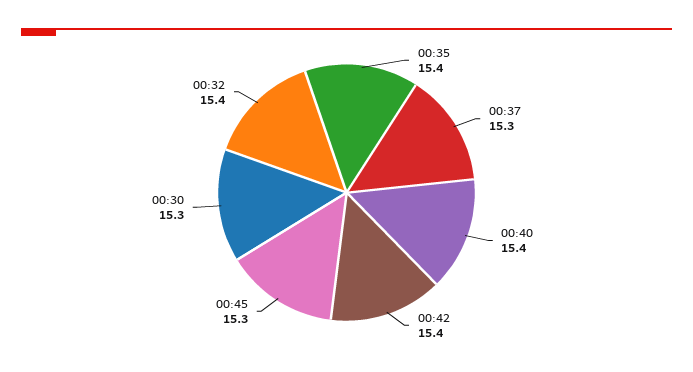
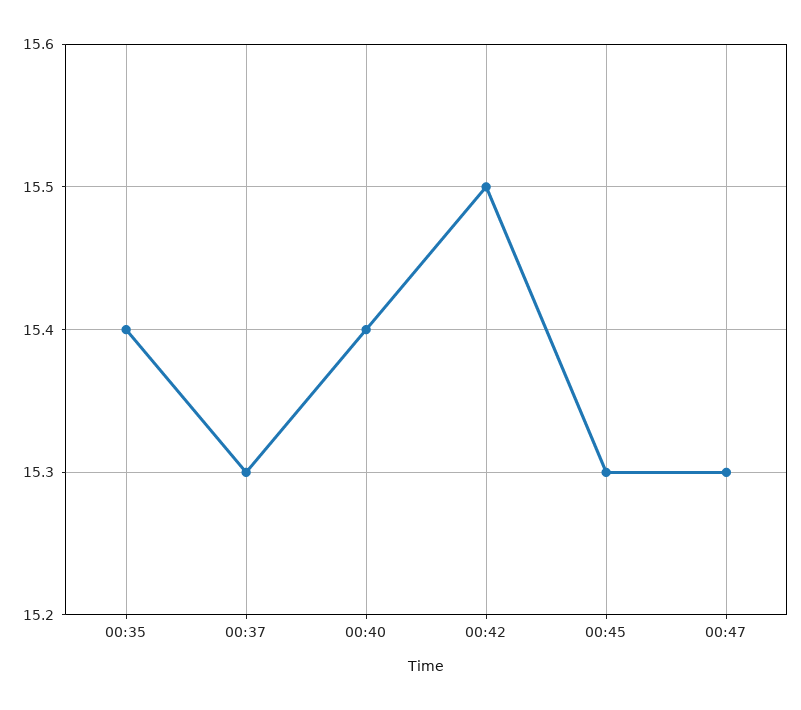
00:42: 15.4 -> 15.5
00:30: 15.3 -> none
00:32: 15.4 -> none
00:47: none -> 15.3

